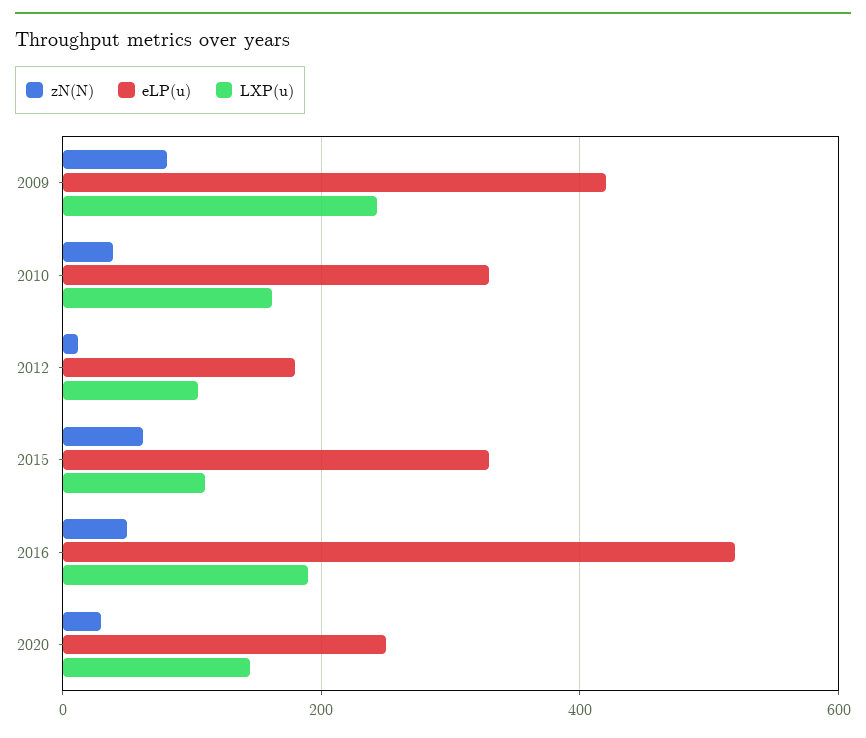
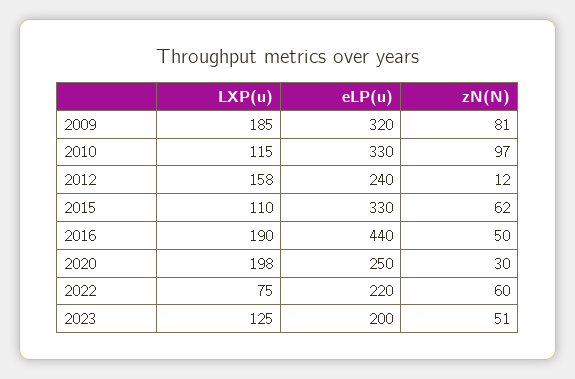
eLP(u), 2009: 420 -> 320
LXP(u), 2009: 240 -> 185
zN(N), 2010: 40 -> 97
LXP(u), 2010: 160 -> 115
eLP(u), 2012: 180 -> 240
LXP(u), 2012: 100 -> 158
eLP(u), 2016: 520 -> 440
LXP(u), 2020: 140 -> 198
LXP(u), 2022: none -> 75
eLP(u), 2022: none -> 220
zN(N), 2022: none -> 60
LXP(u), 2023: none -> 125
eLP(u), 2023: none -> 200
zN(N), 2023: none -> 51

